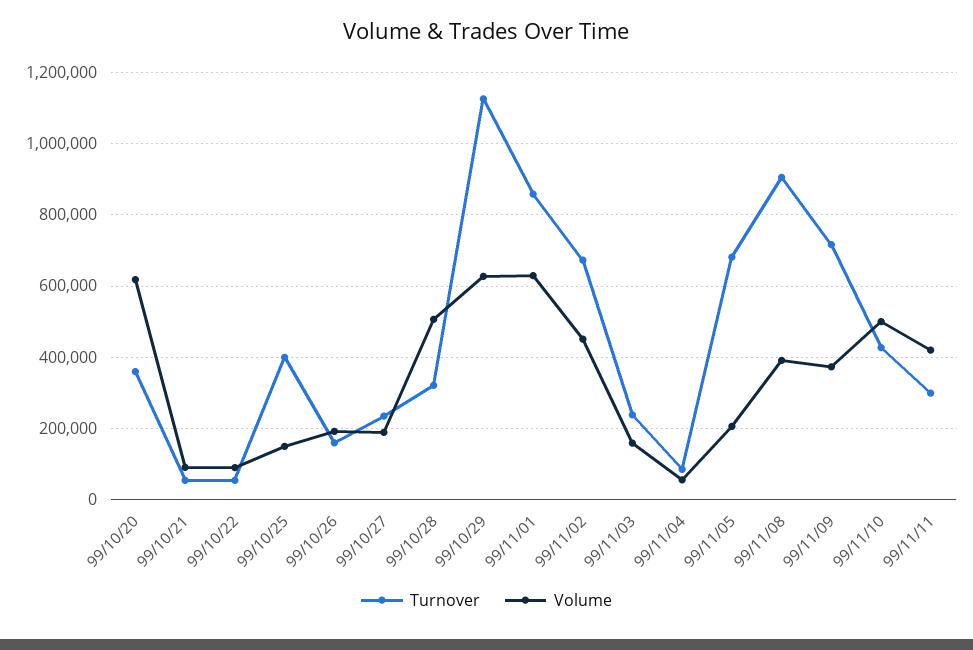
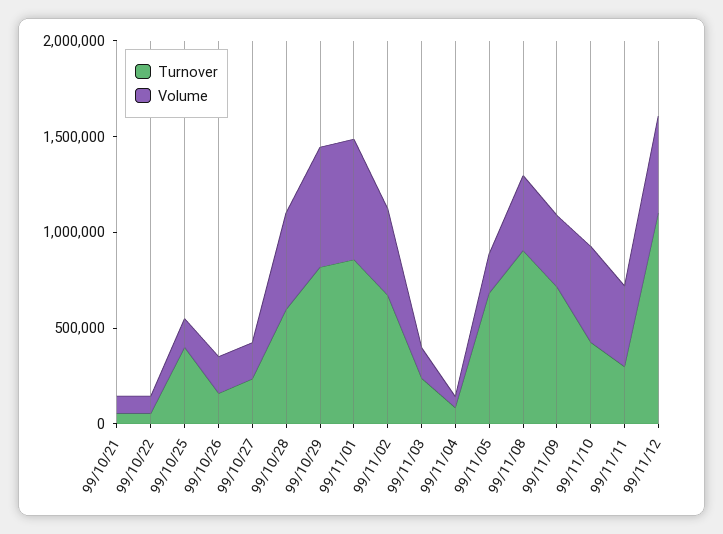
Turnover, 99/10/20: 360000 -> none
Volume, 99/10/20: 620000 -> none
Turnover, 99/10/28: 320000 -> 600000
Turnover, 99/10/29: 1120000 -> 800000
Turnover, 99/11/12: none -> 1100000
Volume, 99/11/12: none -> 500000

